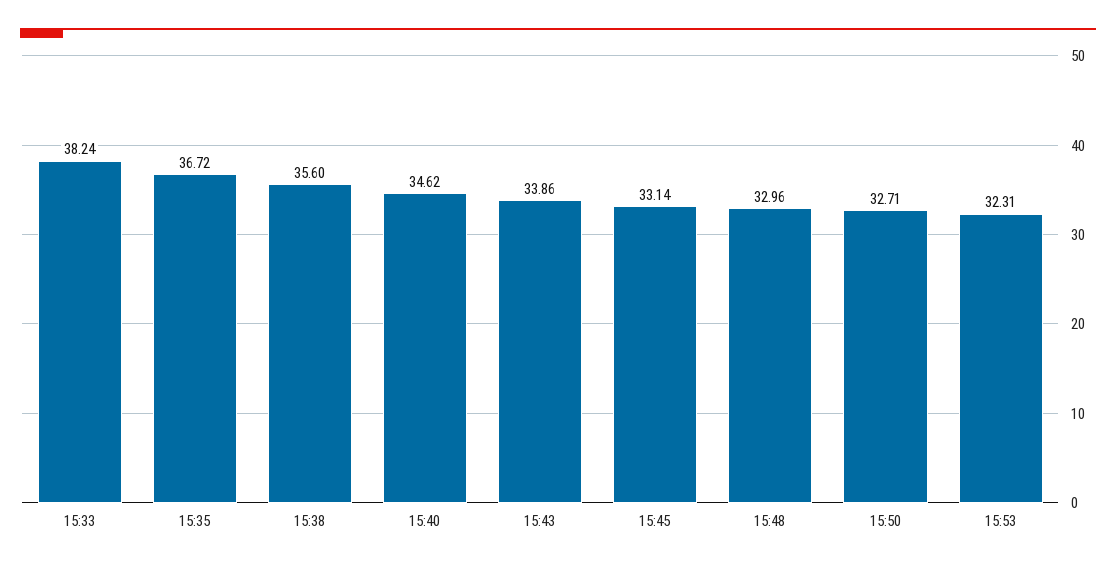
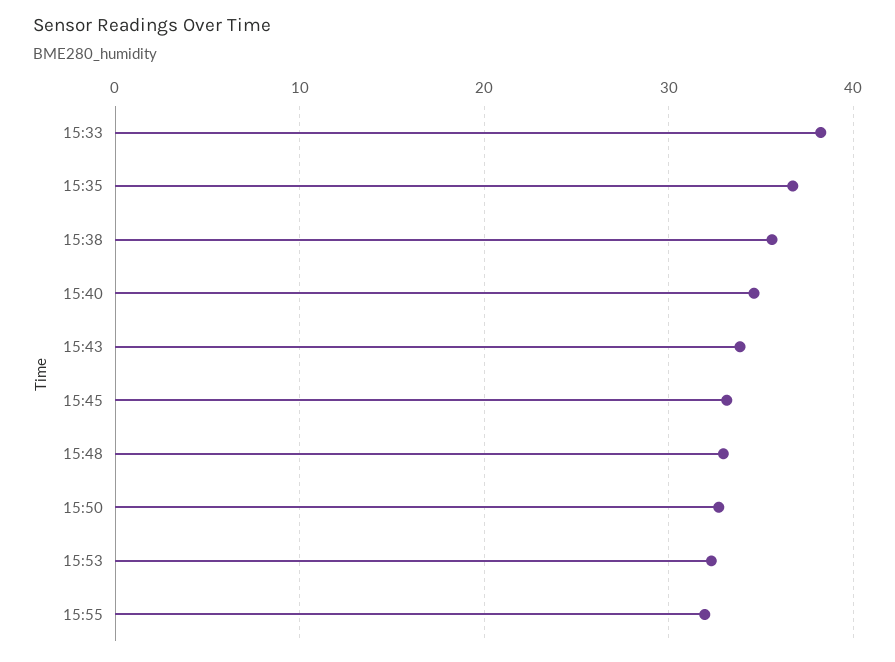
15:55: none -> 32

